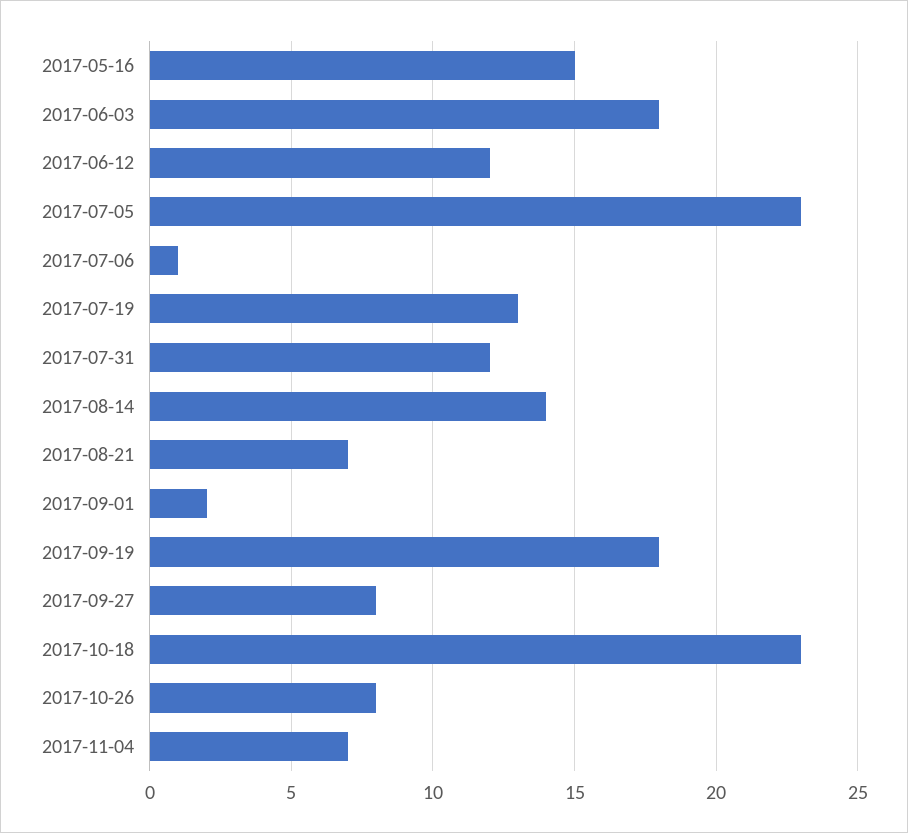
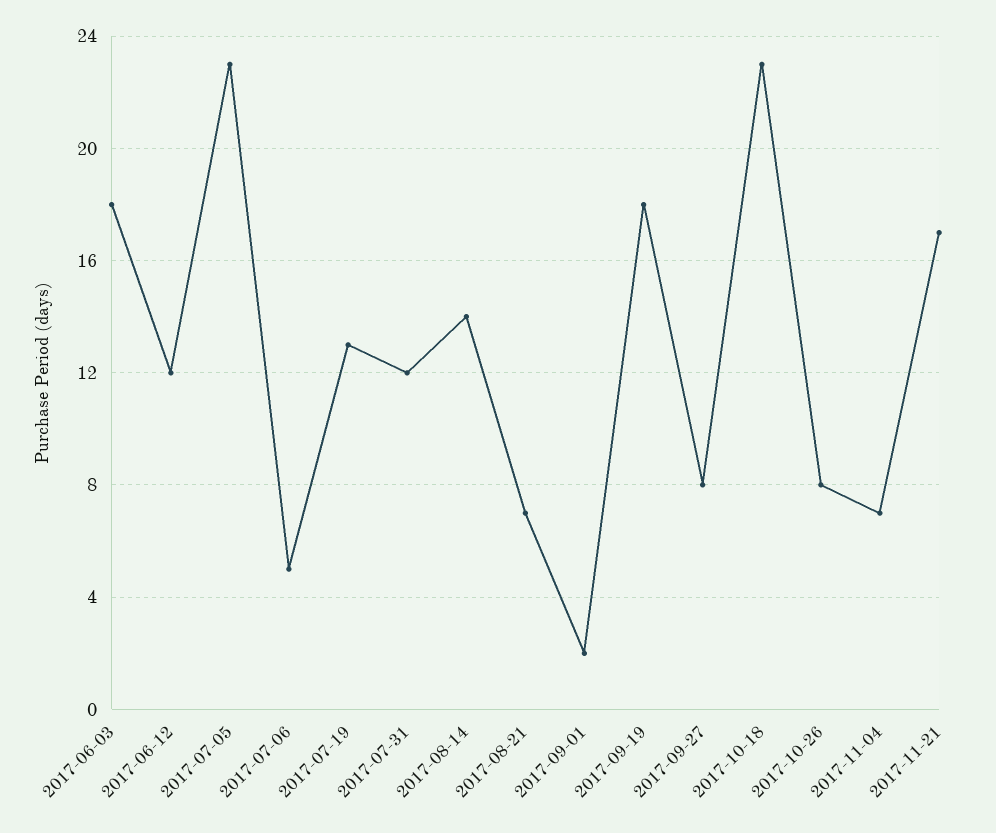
2017-05-16: 15 -> none
2017-07-06: 1 -> 5
2017-11-21: none -> 17

